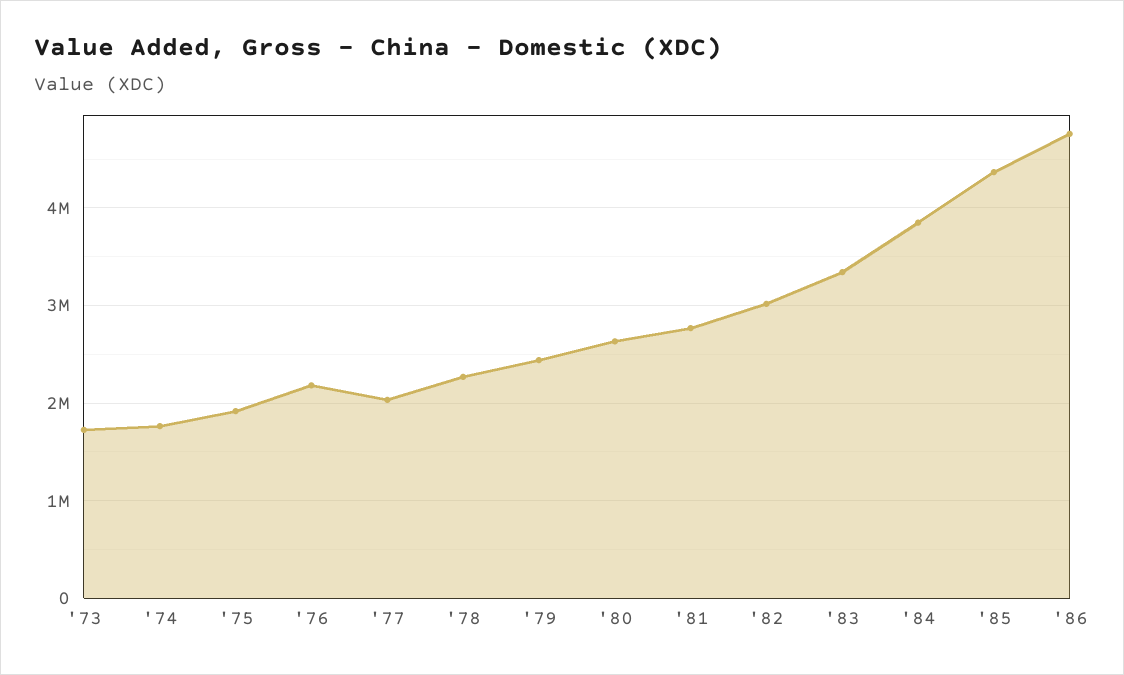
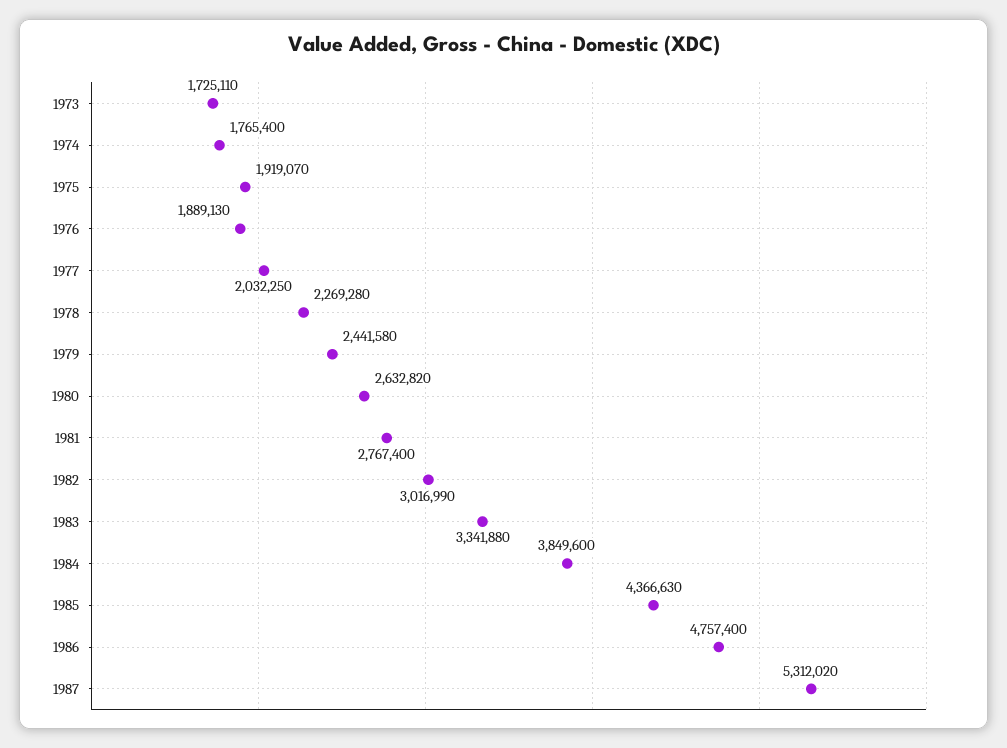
'76: 2200000 -> 1889130
1987: none -> 5312020

